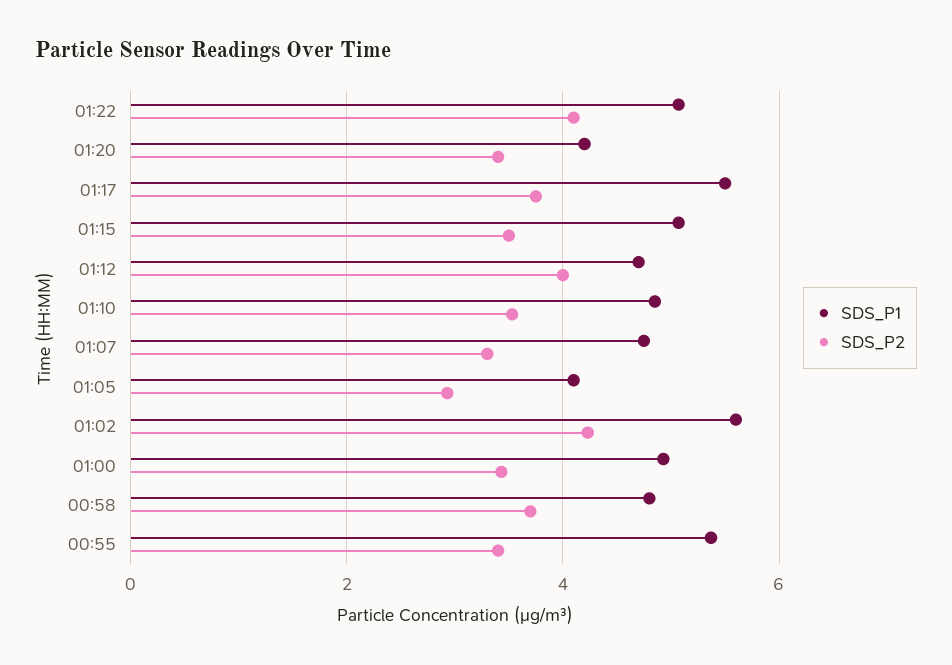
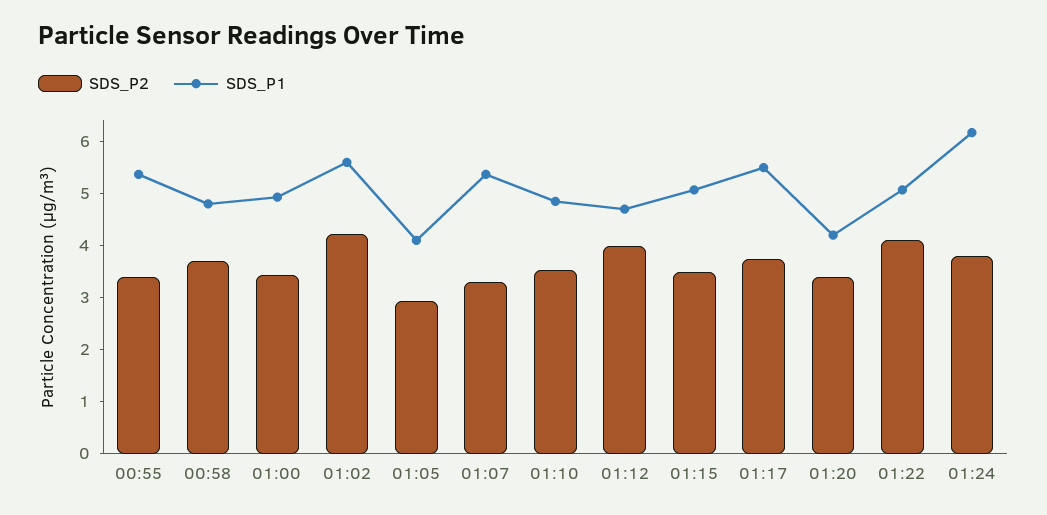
SDS_P1, 01:07: 4.8 -> 5.4
SDS_P2, 01:24: none -> 3.8
SDS_P1, 01:24: none -> 6.2

